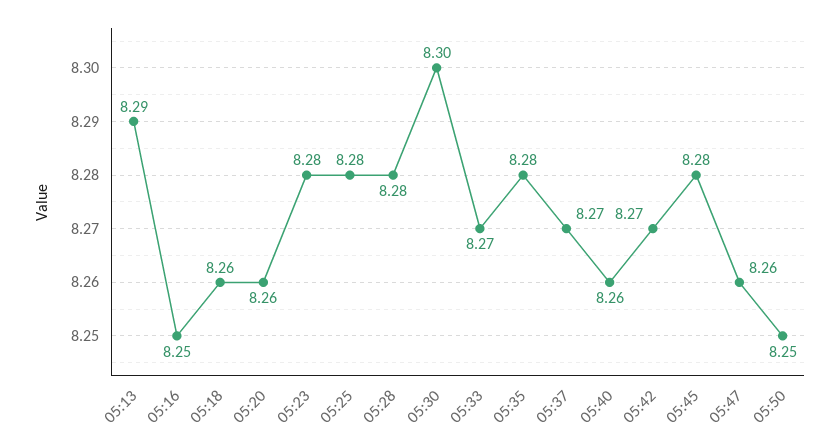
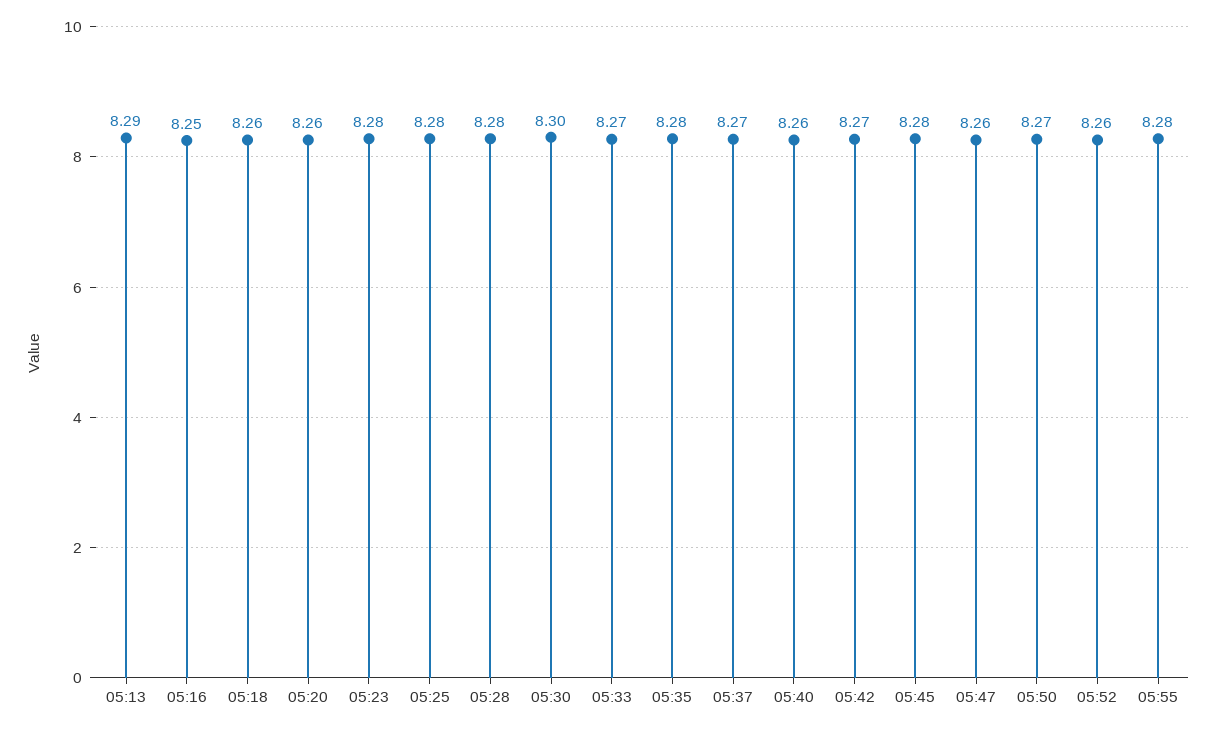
05:50: 8.25 -> 8.27
05:52: none -> 8.26
05:55: none -> 8.28

